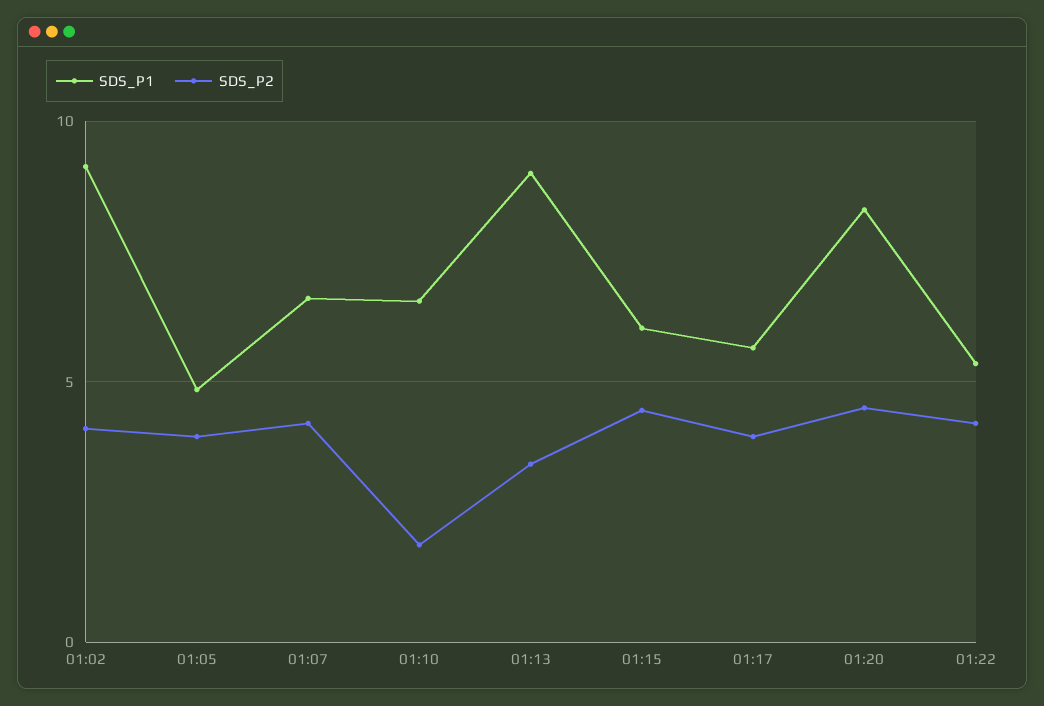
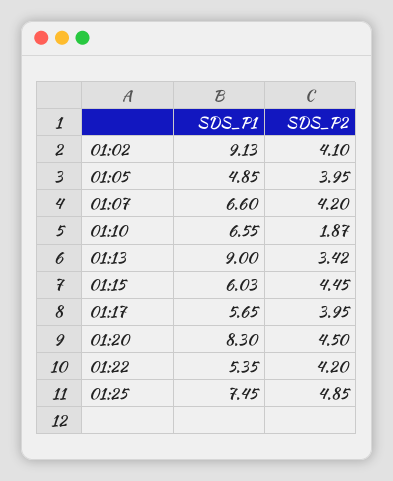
SDS_P1, 01:25: none -> 7.45
SDS_P2, 01:25: none -> 4.85

